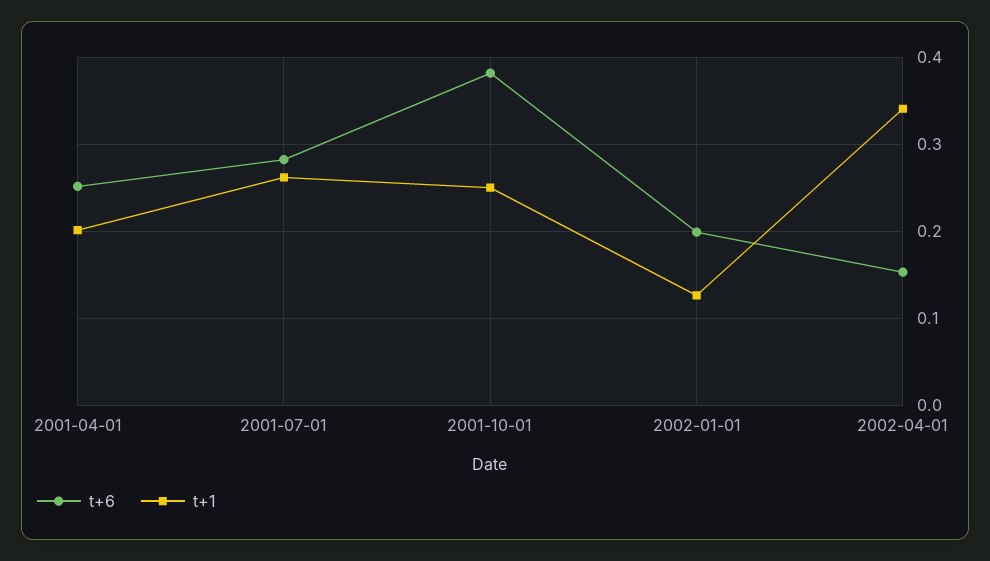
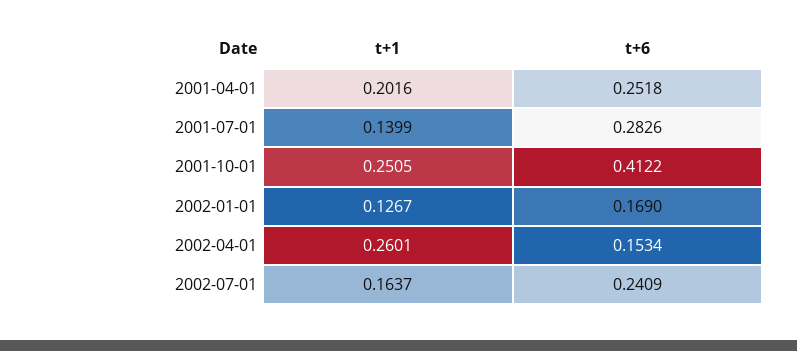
t+1, 2001-07-01: 0.26 -> 0.1399
t+6, 2001-10-01: 0.38 -> 0.4122
t+6, 2002-01-01: 0.2 -> 0.169
t+1, 2002-04-01: 0.34 -> 0.2601
t+1, 2002-07-01: none -> 0.1637
t+6, 2002-07-01: none -> 0.2409

